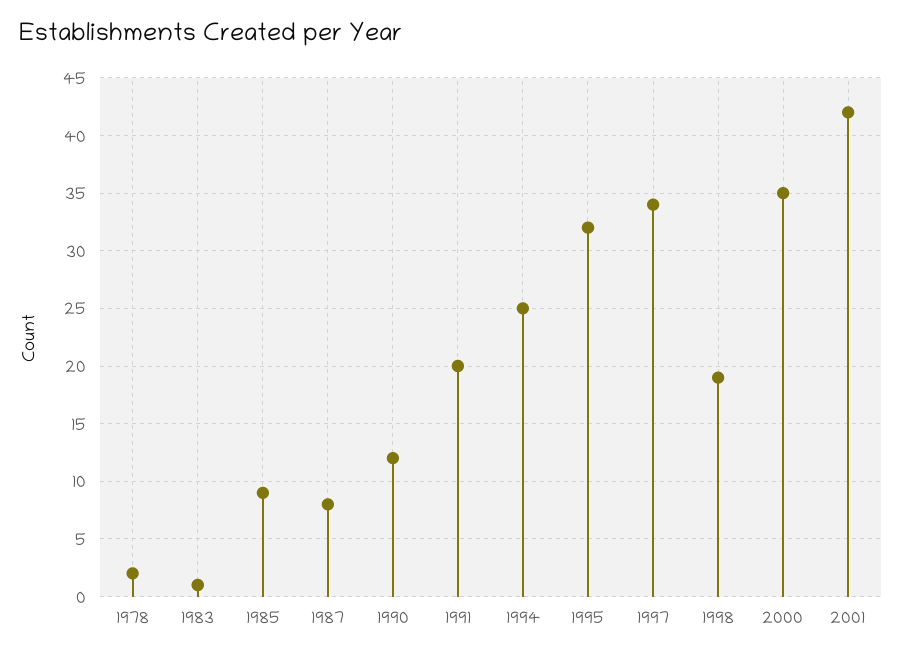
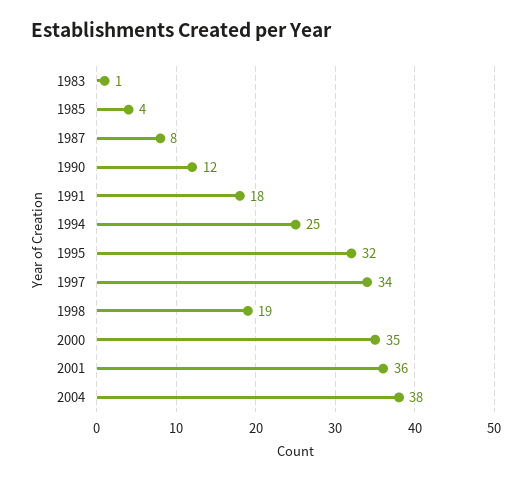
1978: 2 -> none
1985: 9 -> 4
1991: 20 -> 18
2001: 42 -> 36
2004: none -> 38

